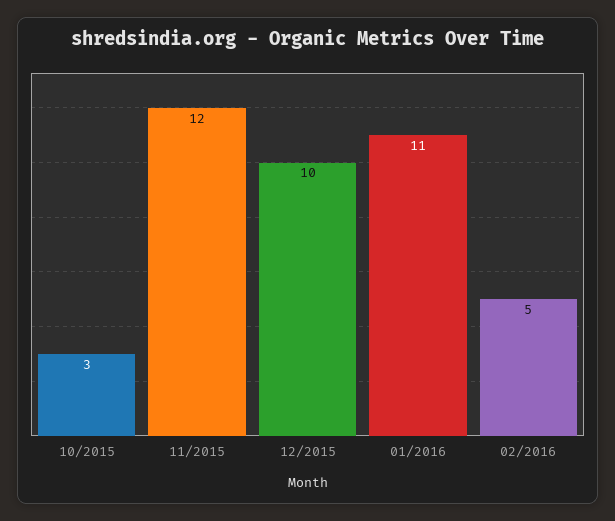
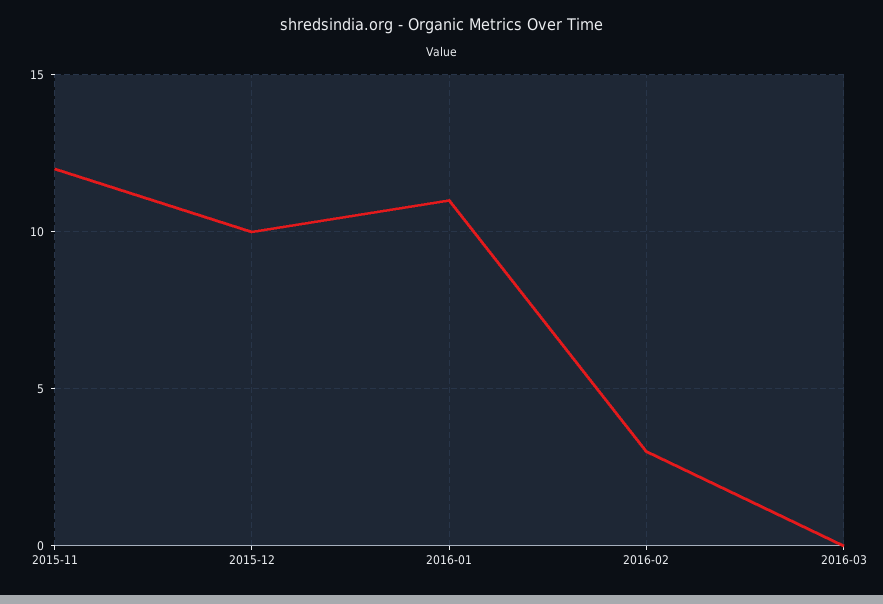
10/2015: 3 -> none
02/2016: 5 -> 3
2016-03: none -> 0

